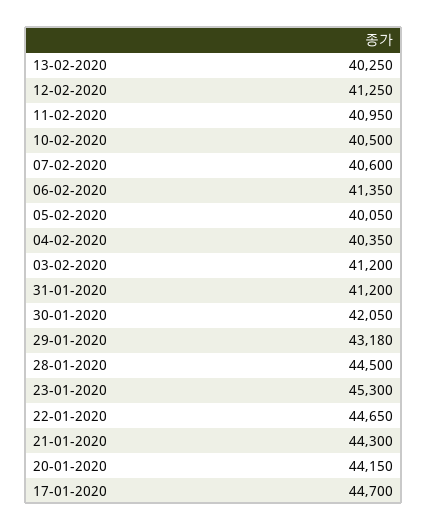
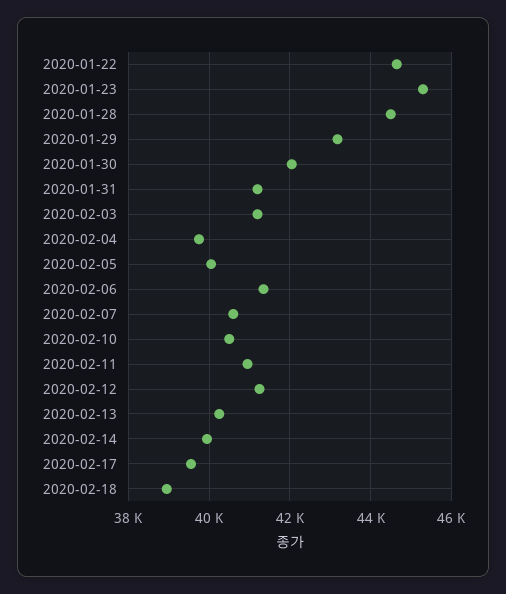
04-02-2020: 40350 -> 39800
21-01-2020: 44300 -> none
20-01-2020: 44150 -> none
17-01-2020: 44700 -> none
2020-02-14: none -> 40000
2020-02-17: none -> 39600
2020-02-18: none -> 39000

